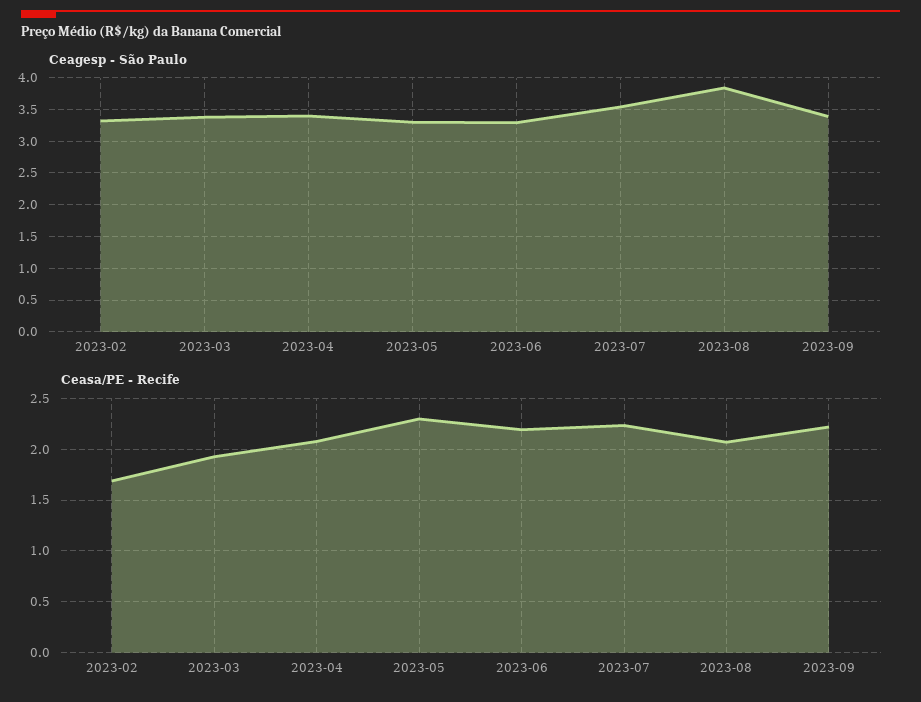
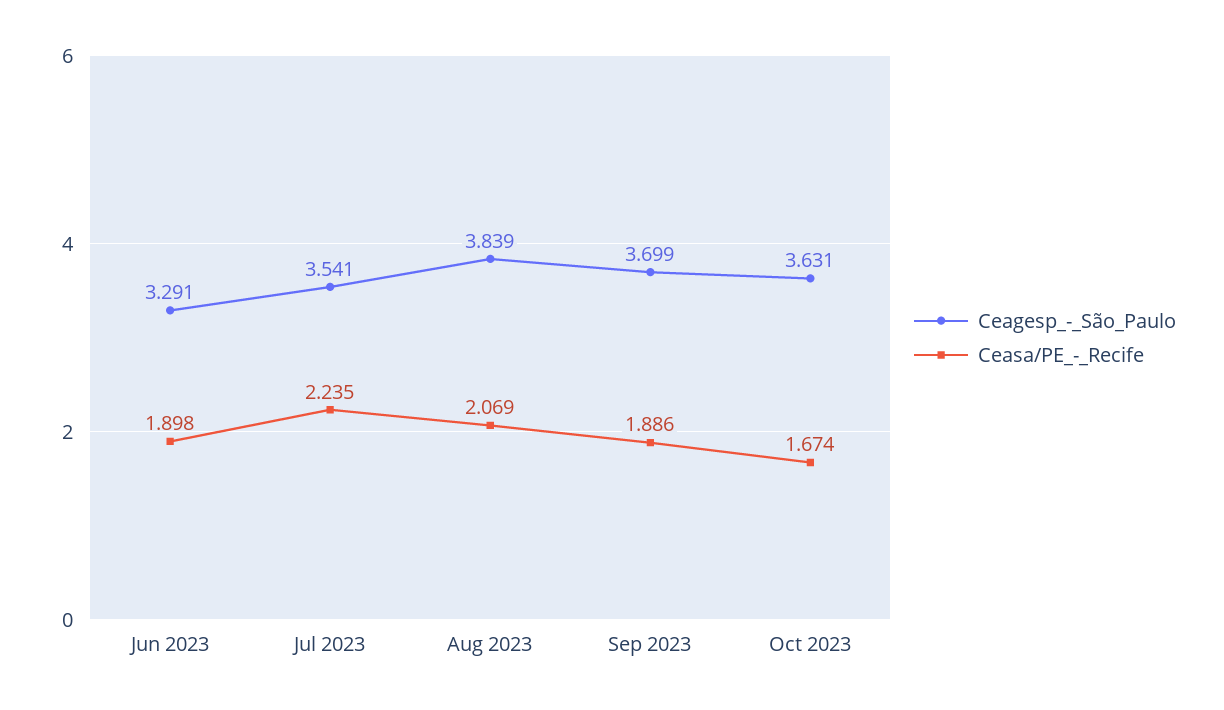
Ceagesp - São Paulo, 2023-02: 3.3 -> none
Ceagesp - São Paulo, 2023-03: 3.4 -> none
Ceagesp - São Paulo, 2023-04: 3.4 -> none
Ceagesp - São Paulo, 2023-05: 3.3 -> none
Ceagesp - São Paulo, 2023-09: 3.4 -> 3.699
Ceasa/PE - Recife, 2023-02: 1.7 -> none
Ceasa/PE - Recife, 2023-03: 1.9 -> none
Ceasa/PE - Recife, 2023-04: 2.1 -> none
Ceasa/PE - Recife, 2023-05: 2.3 -> none
Ceasa/PE - Recife, 2023-06: 2.2 -> 1.898
Ceasa/PE - Recife, 2023-09: 2.2 -> 1.886
Ceagesp - São Paulo, Oct 2023: none -> 3.631
Ceasa/PE - Recife, Oct 2023: none -> 1.674

